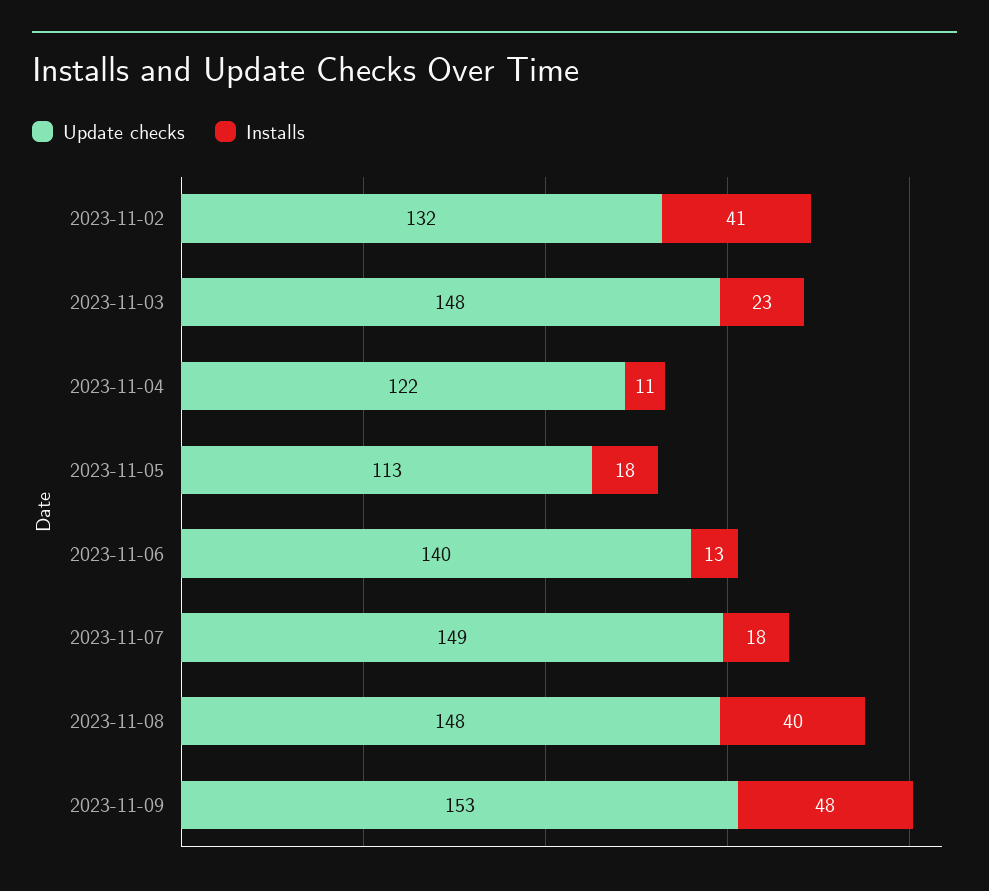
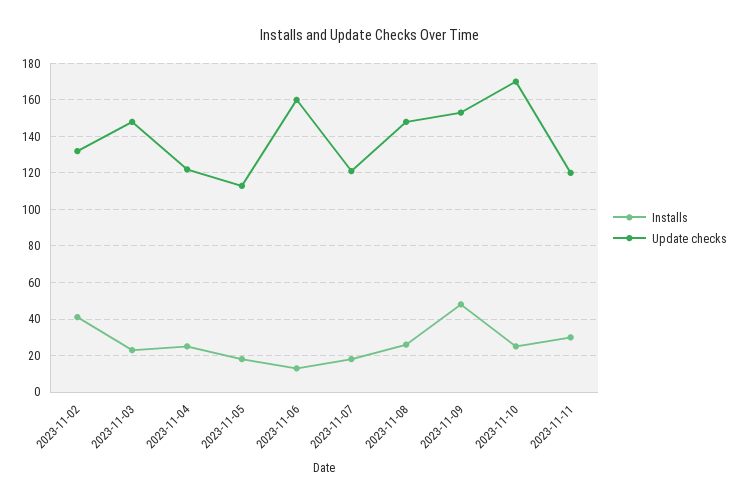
Installs, 2023-11-04: 11 -> 25
Update checks, 2023-11-06: 140 -> 160
Update checks, 2023-11-07: 149 -> 120
Installs, 2023-11-08: 40 -> 25
Installs, 2023-11-10: none -> 25
Update checks, 2023-11-10: none -> 170
Installs, 2023-11-11: none -> 30
Update checks, 2023-11-11: none -> 120

